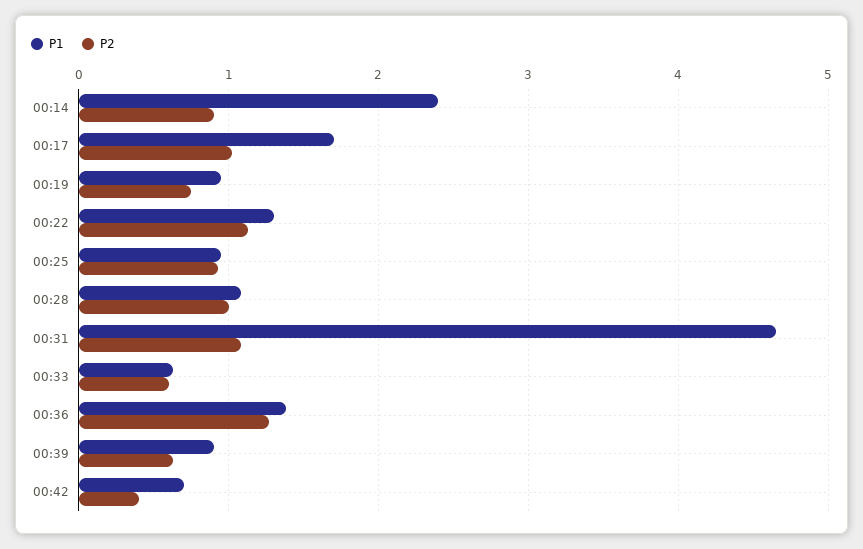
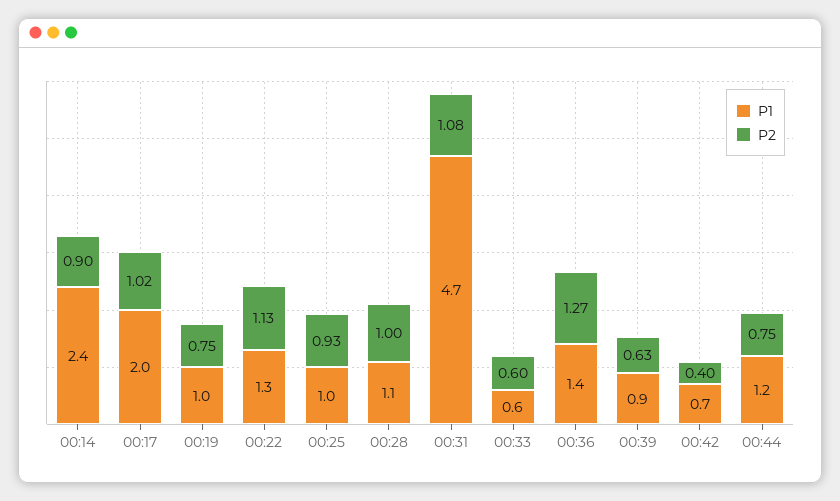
P1, 00:17: 1.7 -> 2
P1, 00:44: none -> 1.2
P2, 00:44: none -> 0.75

